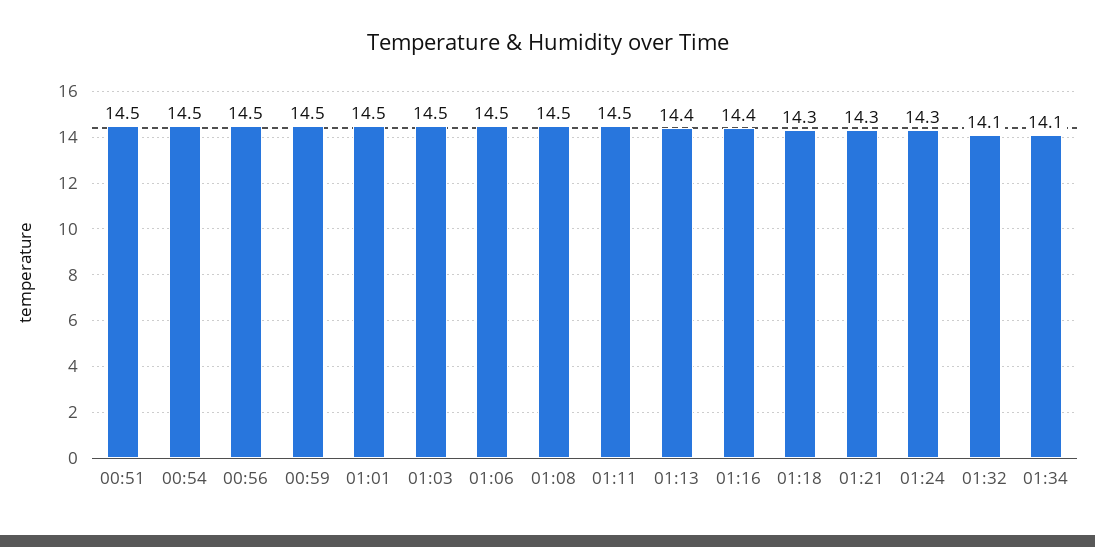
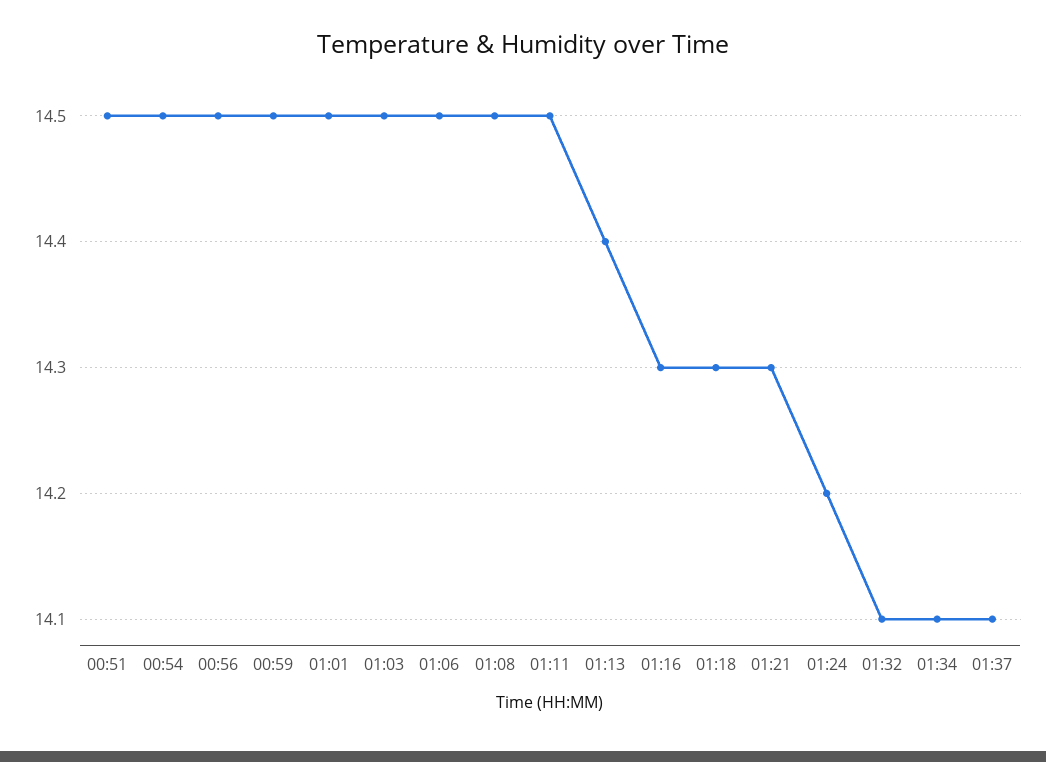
01:16: 14.4 -> 14.3
01:24: 14.3 -> 14.2
01:37: none -> 14.1

